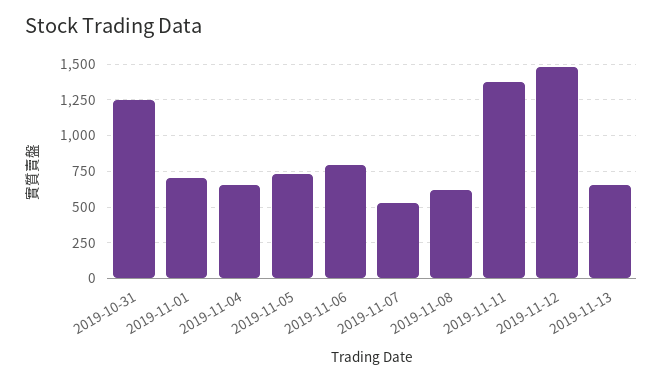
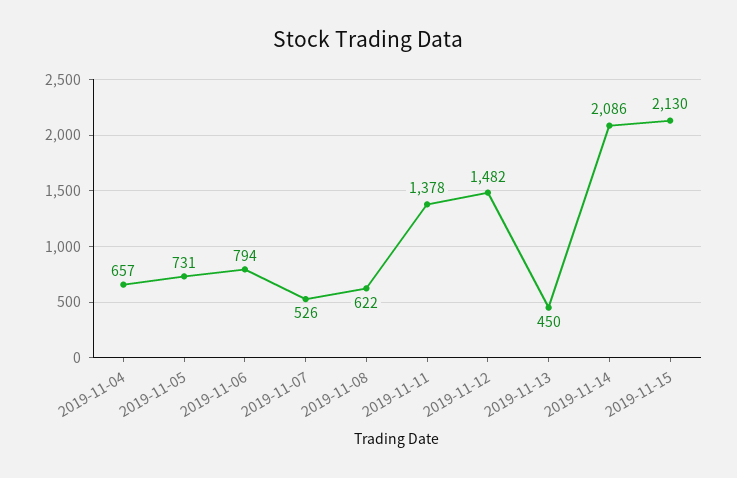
2019-10-31: 1250 -> none
2019-11-01: 700 -> none
2019-11-13: 650 -> 450
2019-11-14: none -> 2086
2019-11-15: none -> 2130

